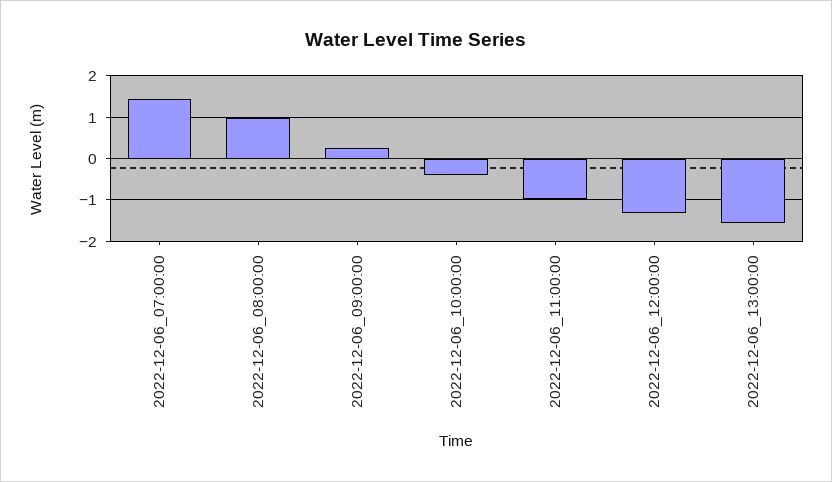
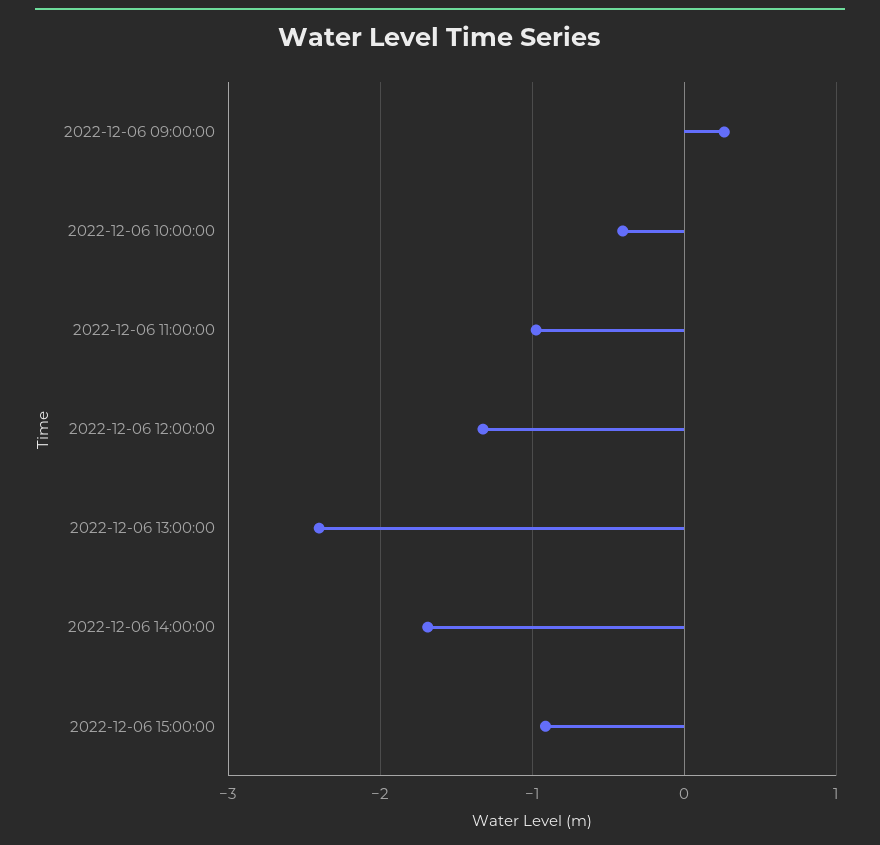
2022-12-06_07:00:00: 1.4 -> none
2022-12-06_08:00:00: 1 -> none
2022-12-06_13:00:00: -1.6 -> -2.4
2022-12-06 14:00:00: none -> -1.7
2022-12-06 15:00:00: none -> -0.9

